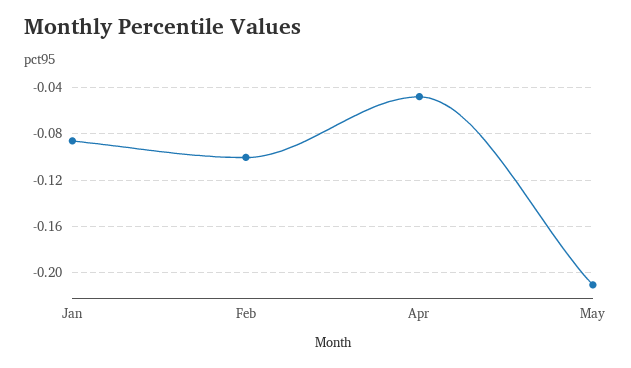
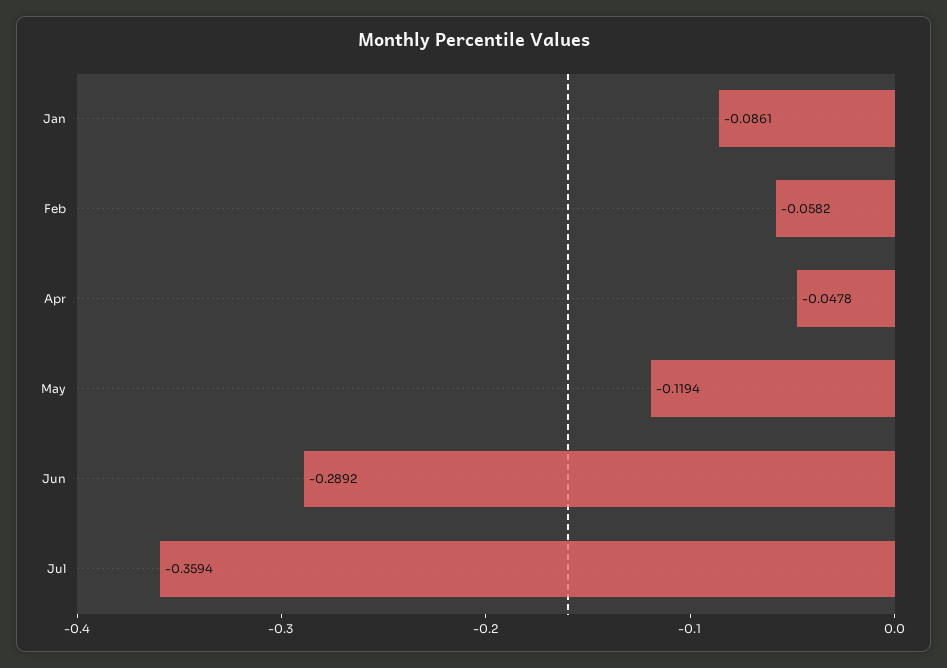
Feb: -0.1 -> -0.0582
May: -0.21 -> -0.1194
Jun: none -> -0.2892
Jul: none -> -0.3594

